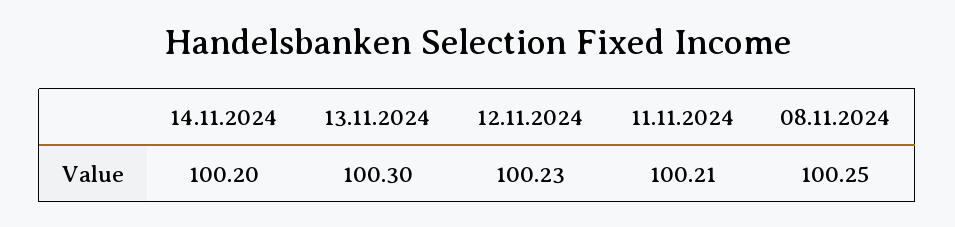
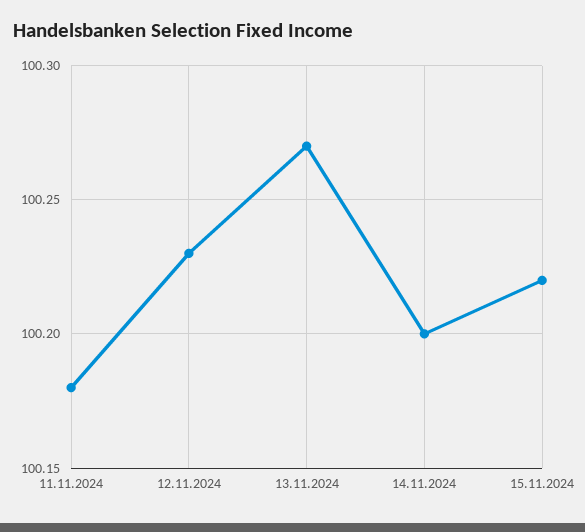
13.11.2024: 100.3 -> 100.27
11.11.2024: 100.21 -> 100.18
08.11.2024: 100.25 -> none
15.11.2024: none -> 100.22

